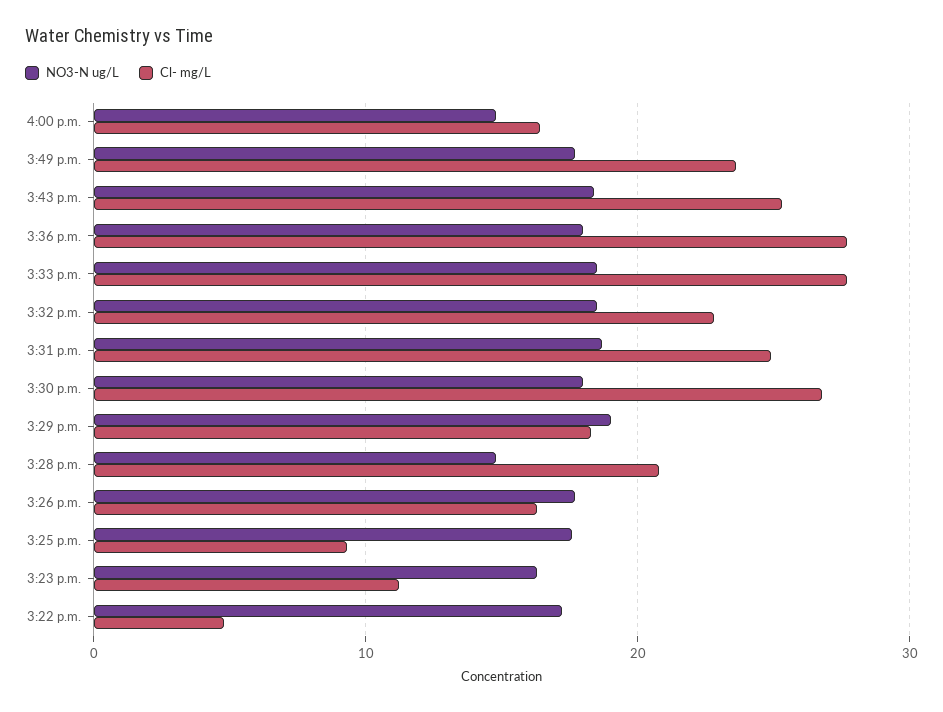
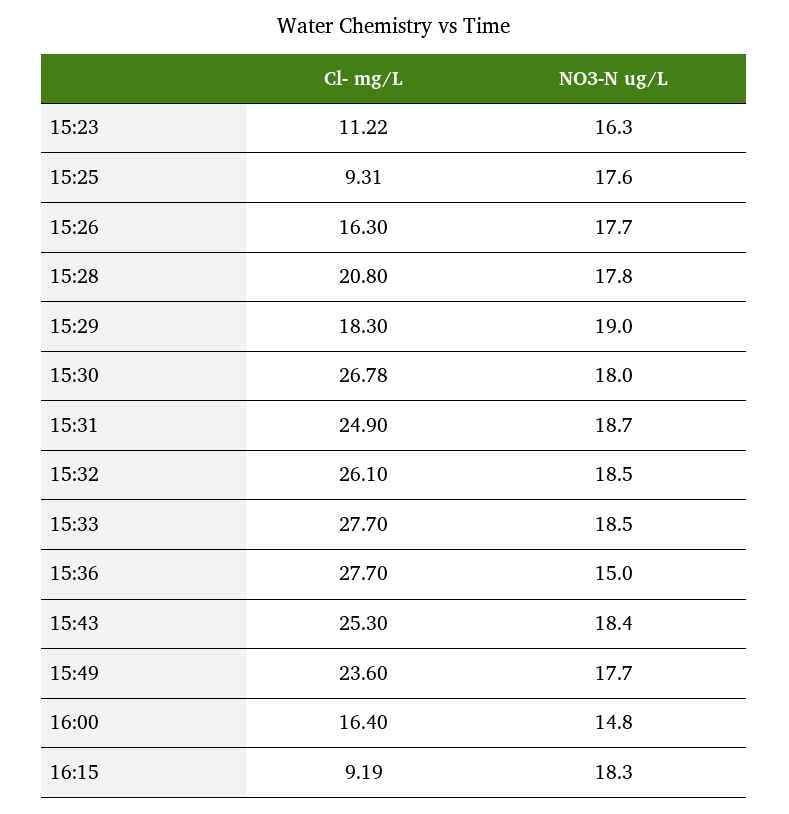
NO3-N ug/L, 3:36 p.m.: 18 -> 15
Cl- mg/L, 3:32 p.m.: 23 -> 26.1
NO3-N ug/L, 3:28 p.m.: 15 -> 17.8
NO3-N ug/L, 3:22 p.m.: 17 -> none
Cl- mg/L, 3:22 p.m.: 5 -> none
Cl- mg/L, 16:15: none -> 9.19
NO3-N ug/L, 16:15: none -> 18.3

